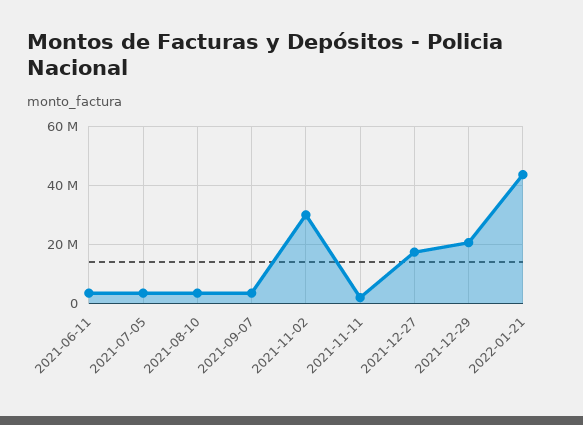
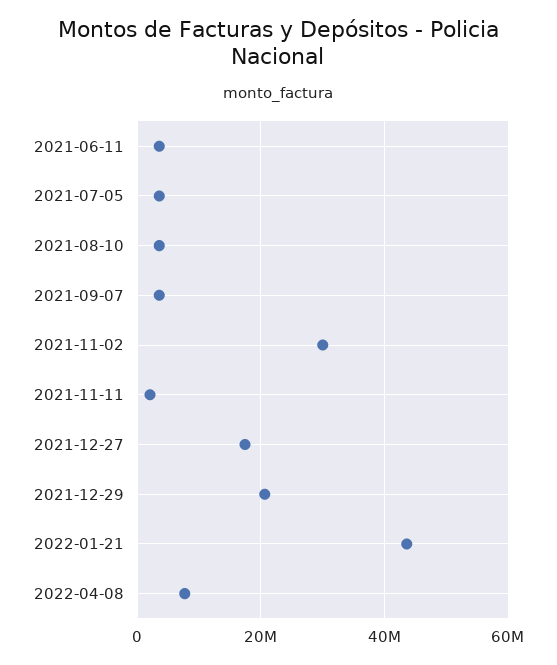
2022-04-08: none -> 8000000

